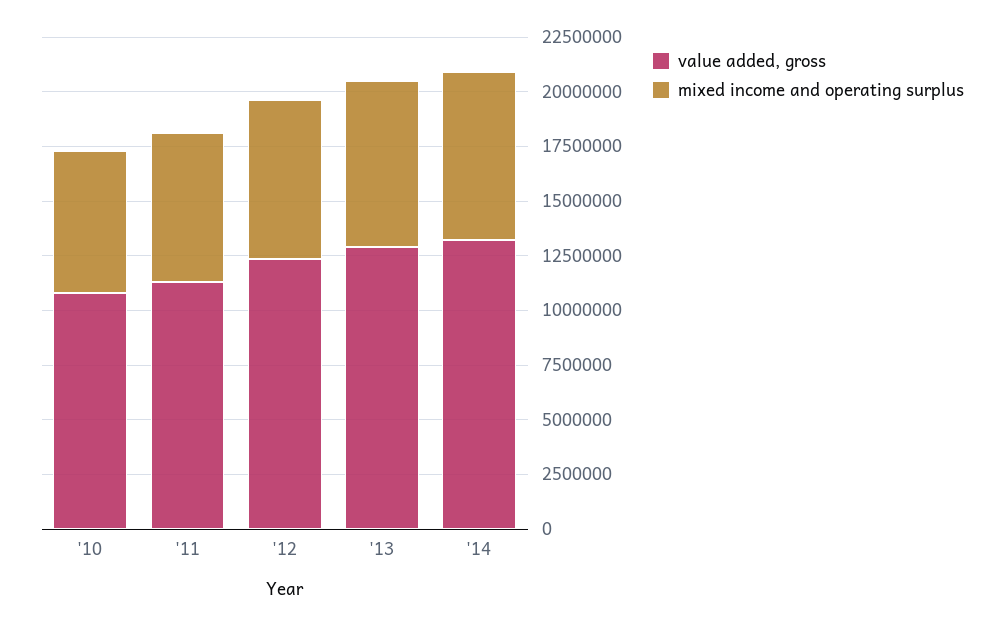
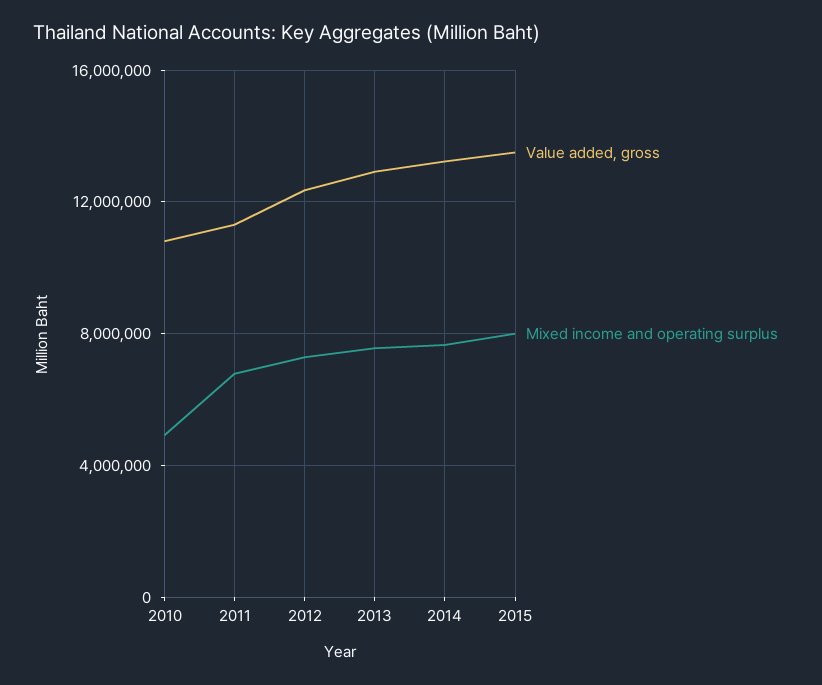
mixed income and operating surplus, '10: 6500000 -> 5000000
value added, gross, 2015: none -> 13500000
mixed income and operating surplus, 2015: none -> 8000000

